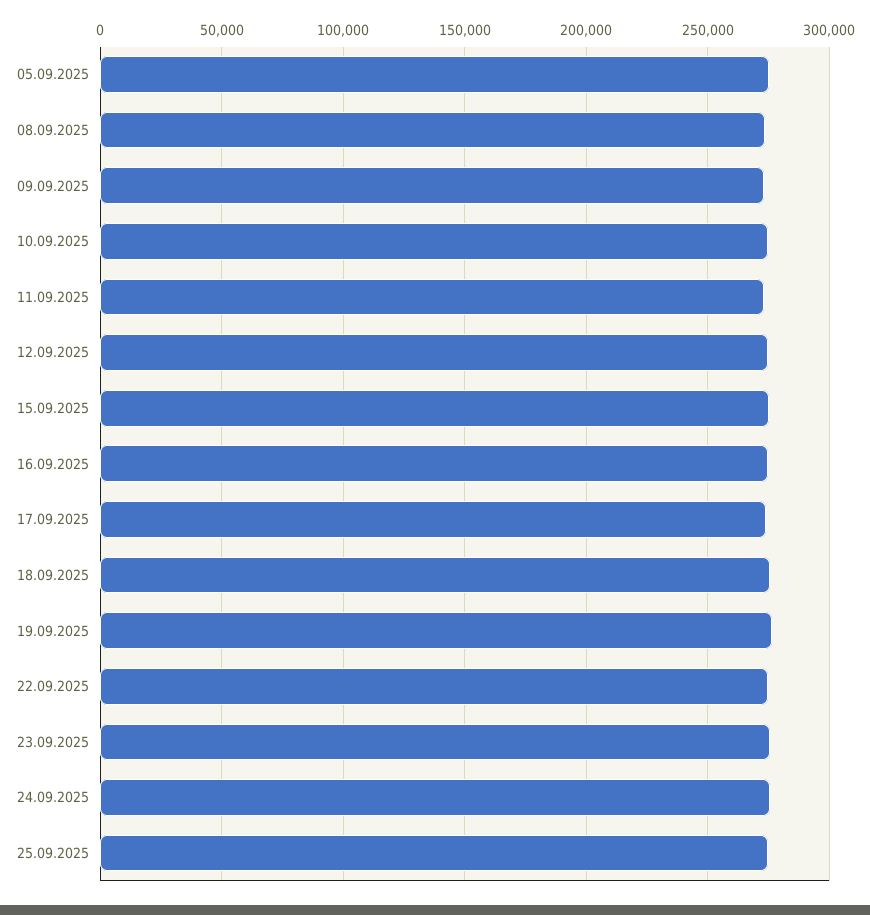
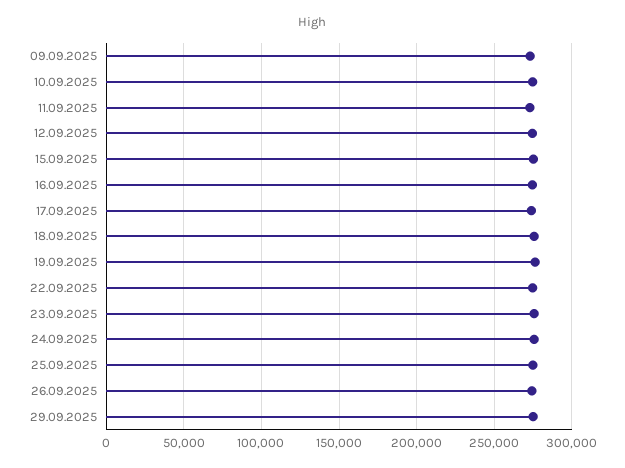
05.09.2025: 275000 -> none
08.09.2025: 275000 -> none
26.09.2025: none -> 275000
29.09.2025: none -> 275000

